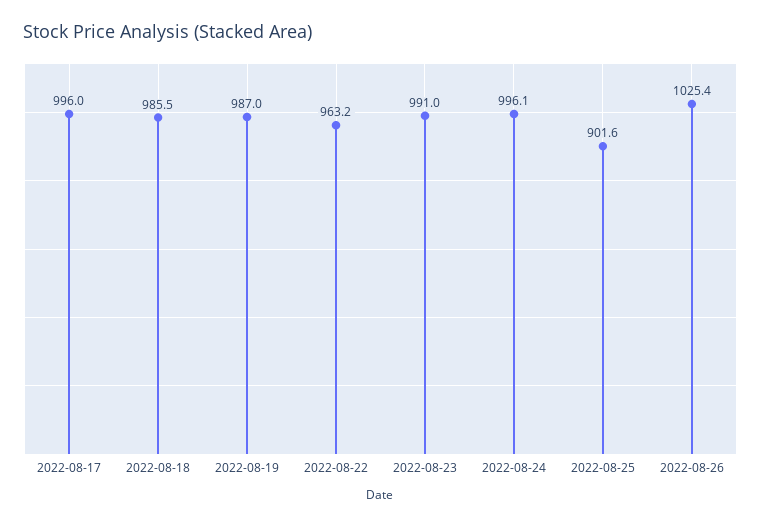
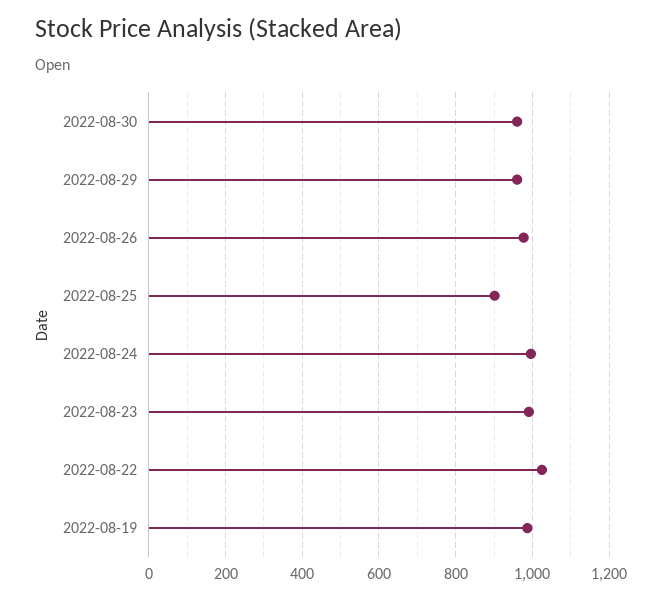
2022-08-17: 996 -> none
2022-08-18: 985.5 -> none
2022-08-22: 963.2 -> 1020
2022-08-26: 1025.4 -> 980
2022-08-30: none -> 960
2022-08-29: none -> 960

